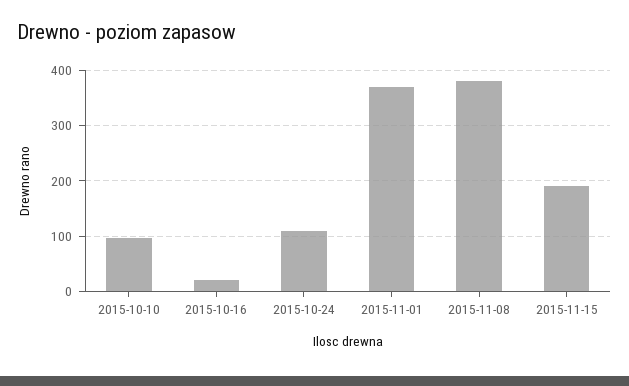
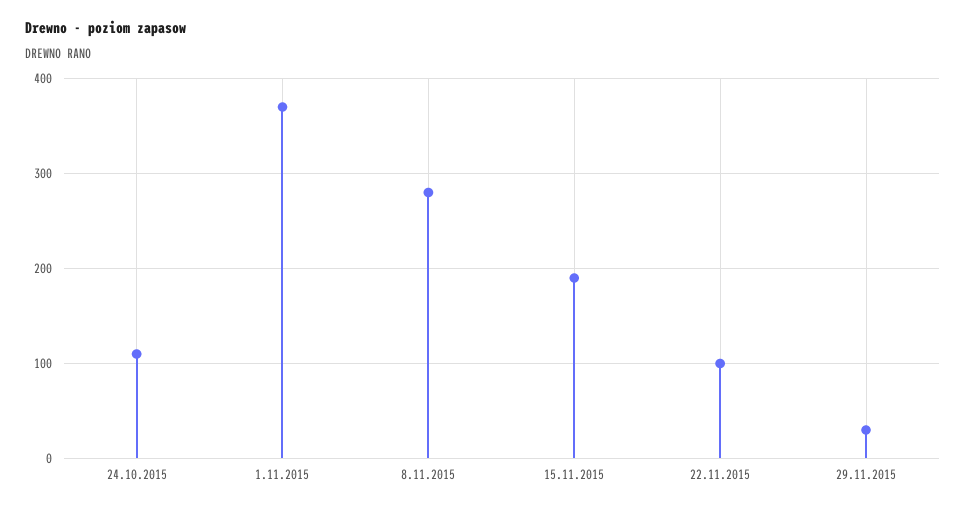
2015-10-10: 100 -> none
2015-10-16: 20 -> none
2015-11-08: 380 -> 280
22.11.2015: none -> 100
29.11.2015: none -> 30

